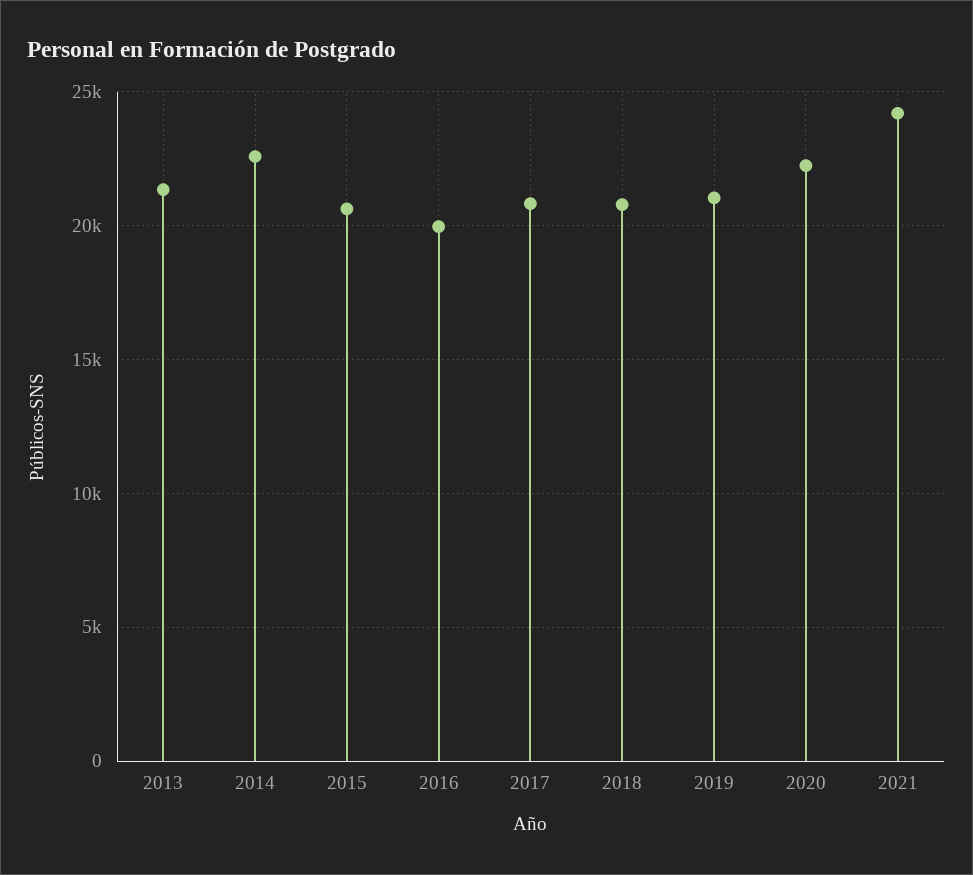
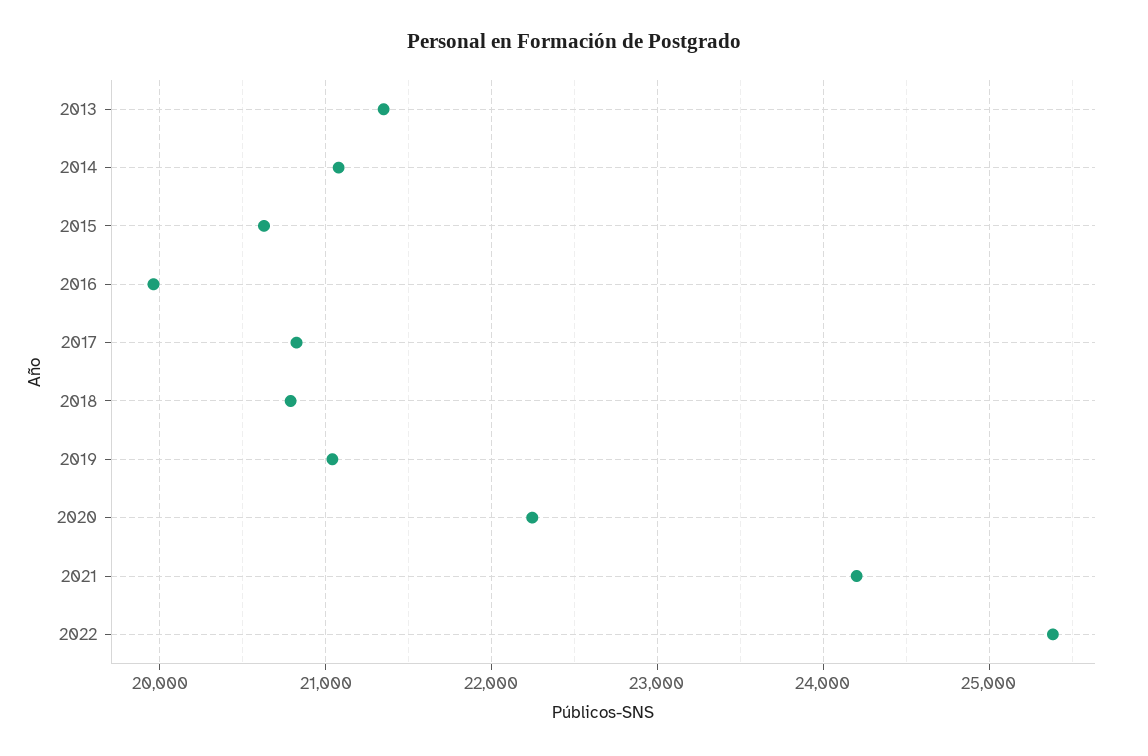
2014: 22500 -> 21100
2022: none -> 25400

